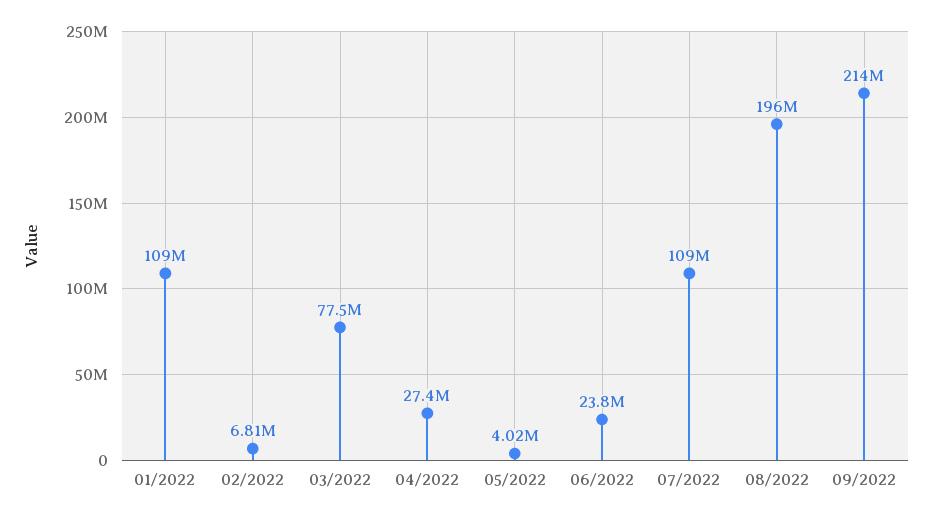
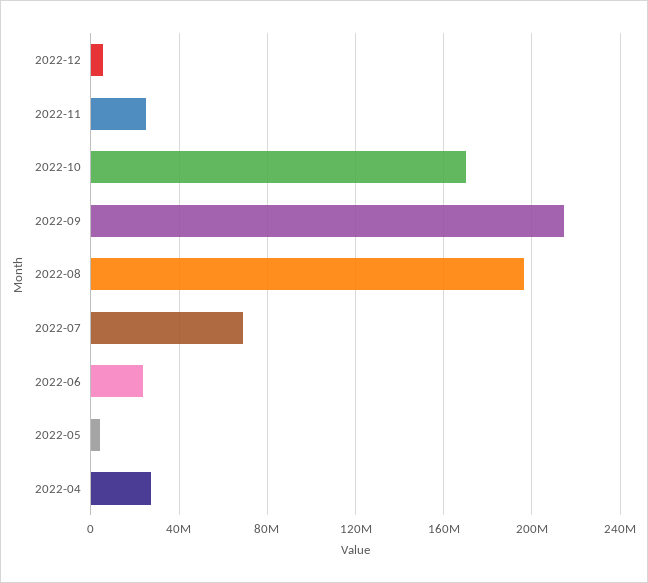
01/2022: 109000000 -> none
02/2022: 6810000 -> none
03/2022: 77500000 -> none
07/2022: 109000000 -> 70000000
2022-12: none -> 5000000
2022-11: none -> 25000000
2022-10: none -> 170000000

